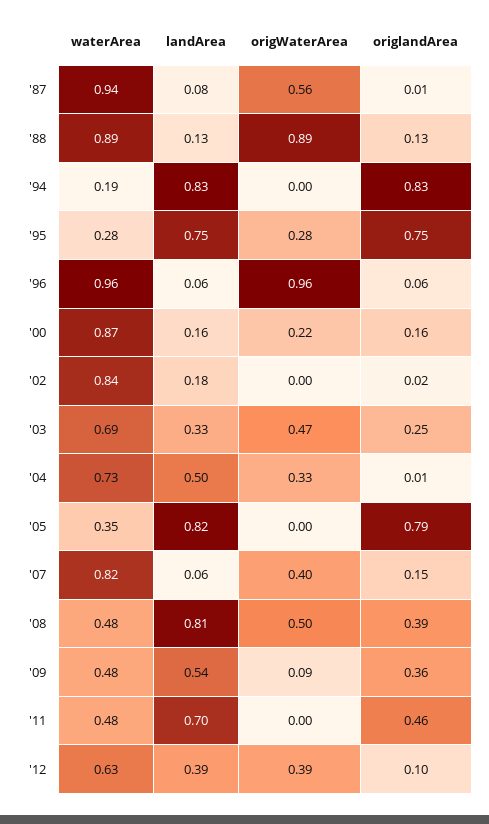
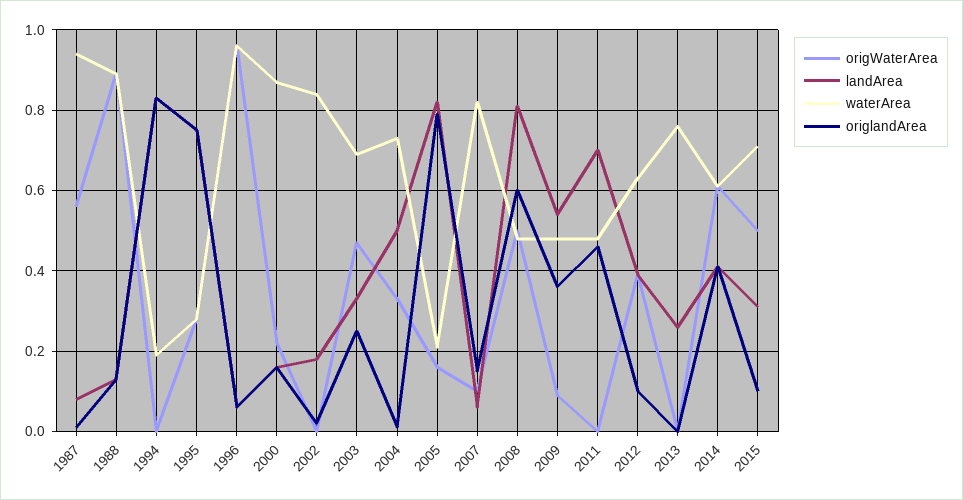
waterArea, '05: 0.35 -> 0.2
origWaterArea, '05: 0 -> 0.15
origWaterArea, '07: 0.4 -> 0.1
origlandArea, '08: 0.39 -> 0.6
origWaterArea, 2013: none -> 0
landArea, 2013: none -> 0.25
waterArea, 2013: none -> 0.75
origlandArea, 2013: none -> 0
origWaterArea, 2014: none -> 0.6
landArea, 2014: none -> 0.4
waterArea, 2014: none -> 0.6
origlandArea, 2014: none -> 0.4
origWaterArea, 2015: none -> 0.5
landArea, 2015: none -> 0.3
waterArea, 2015: none -> 0.7
origlandArea, 2015: none -> 0.1

